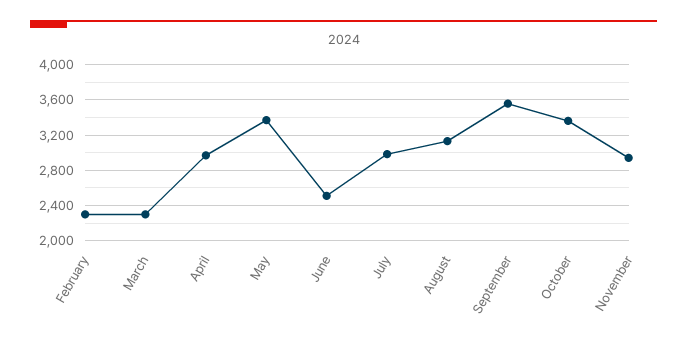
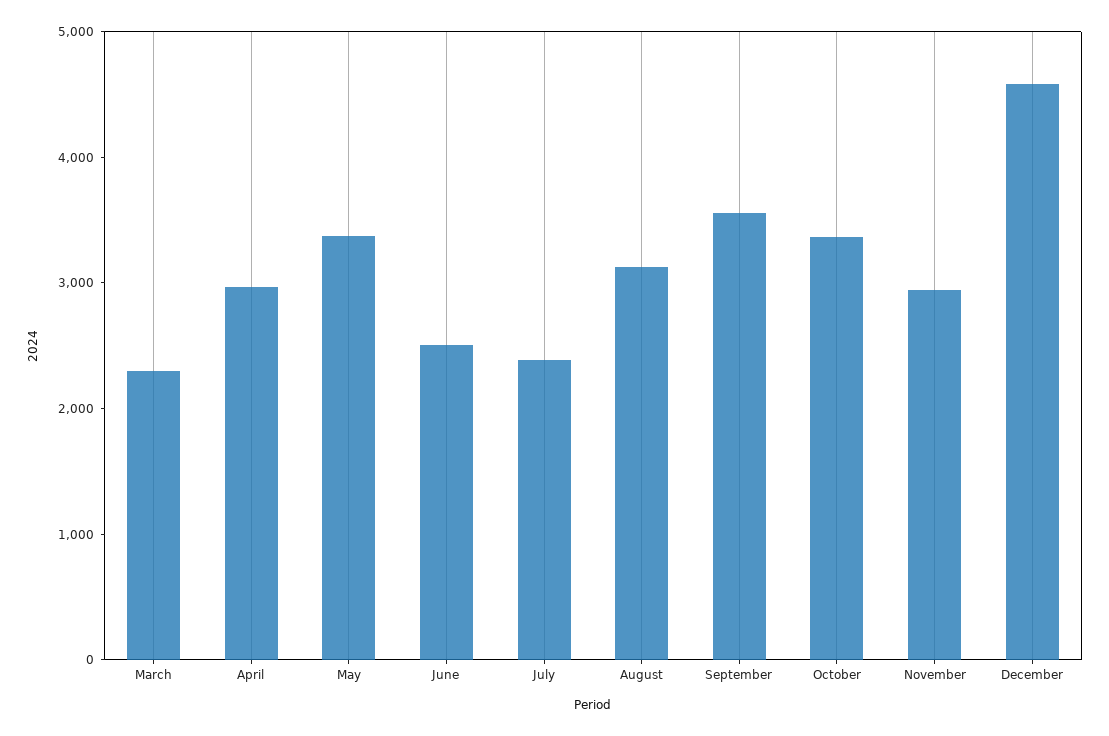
February: 2300 -> none
July: 3000 -> 2400
December: none -> 4600

